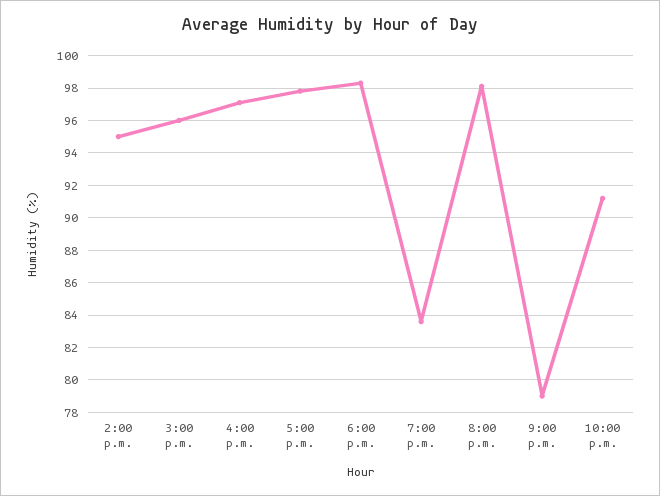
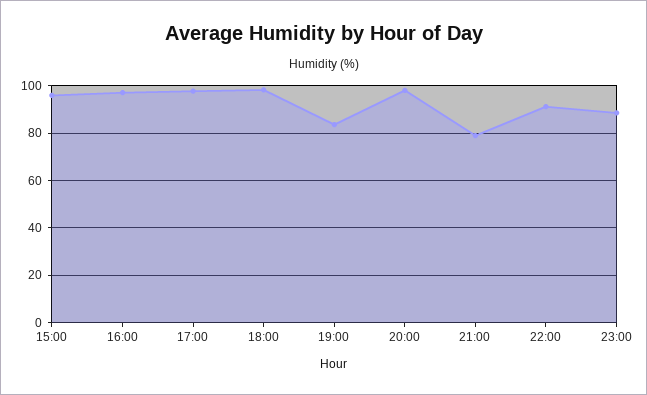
2:00 p.m.: 95 -> none
23:00: none -> 90

